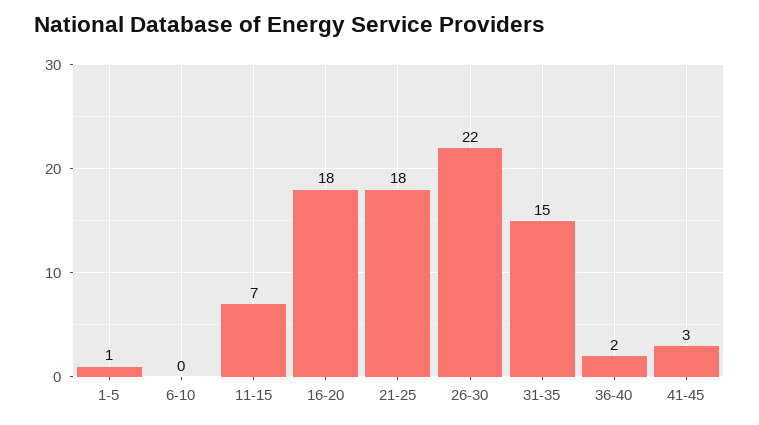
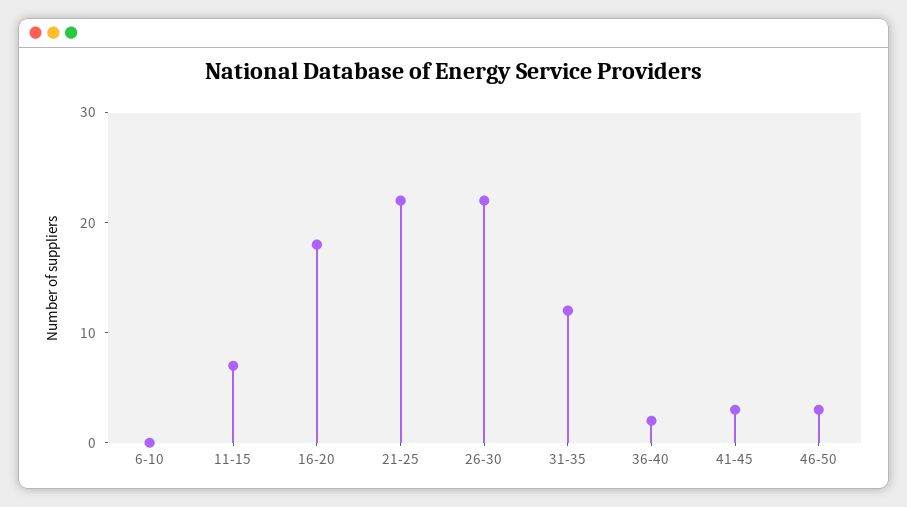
1-5: 1 -> none
21-25: 18 -> 22
31-35: 15 -> 12
46-50: none -> 3

